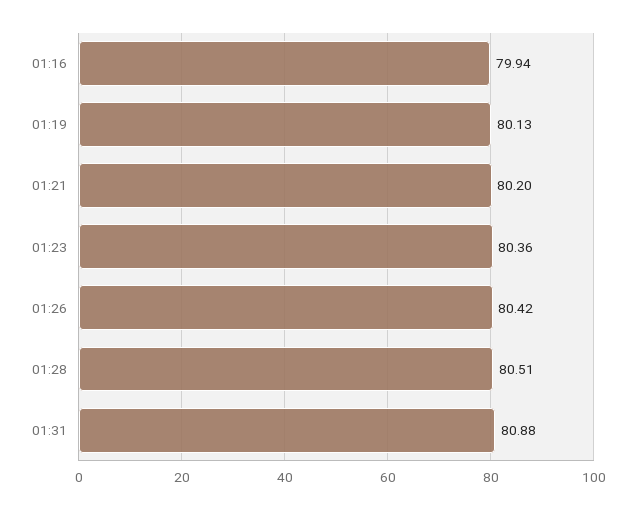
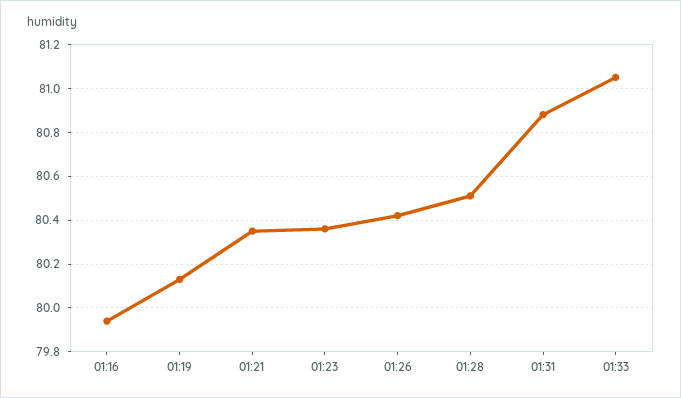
01:21: 80.2 -> 80.35
01:33: none -> 81.05

